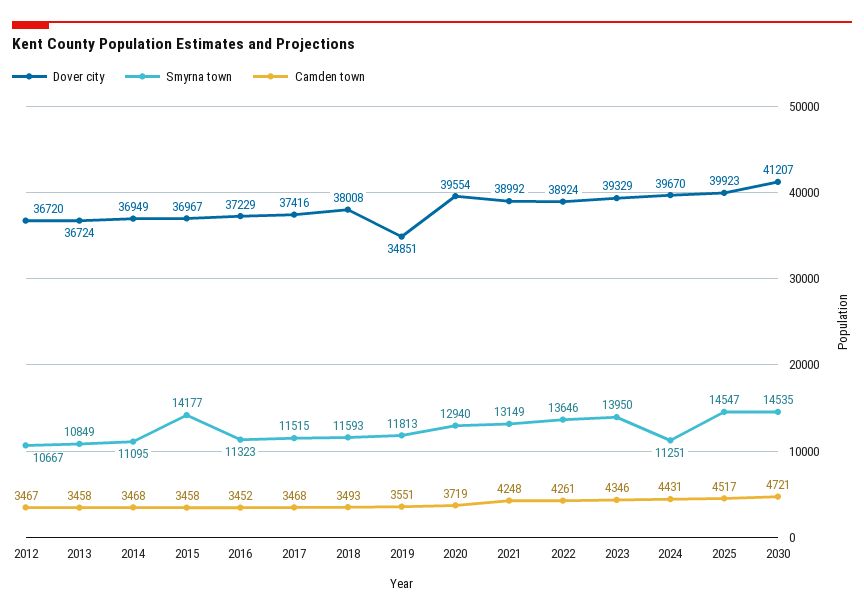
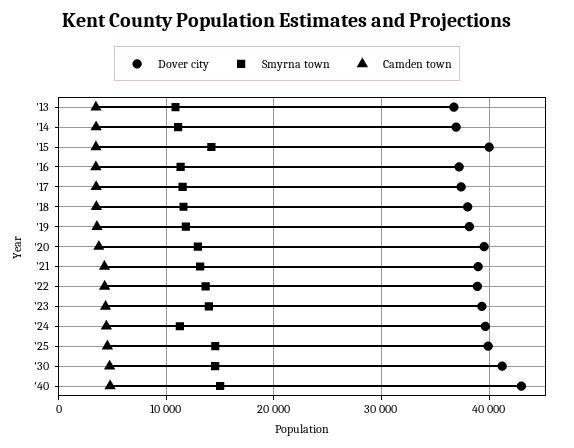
Dover city, 2012: 36720 -> none
Smyrna town, 2012: 10667 -> none
Camden town, 2012: 3467 -> none
Dover city, 2015: 36967 -> 40000
Dover city, 2019: 34851 -> 38000
Dover city, '40: none -> 43000
Smyrna town, '40: none -> 15000
Camden town, '40: none -> 5000

